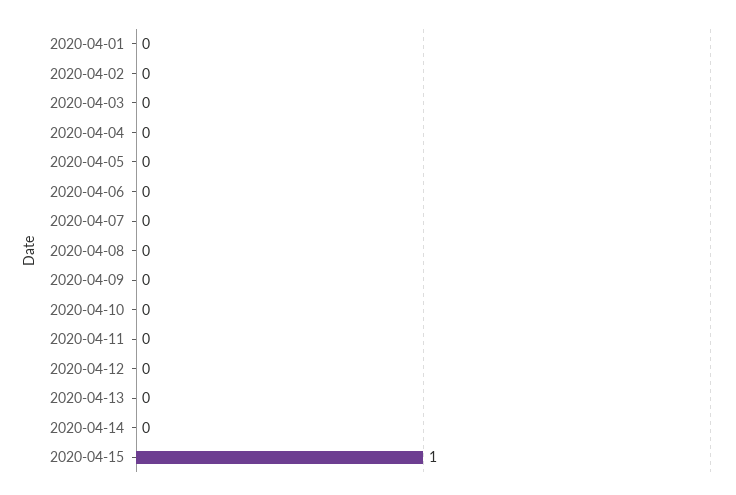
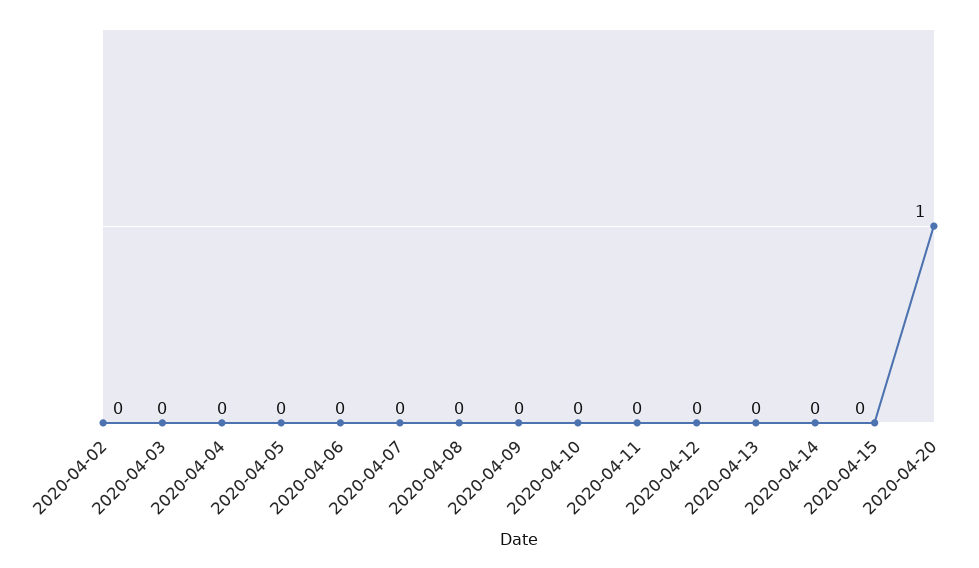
2020-04-01: 0 -> none
2020-04-15: 1 -> 0
2020-04-20: none -> 1

